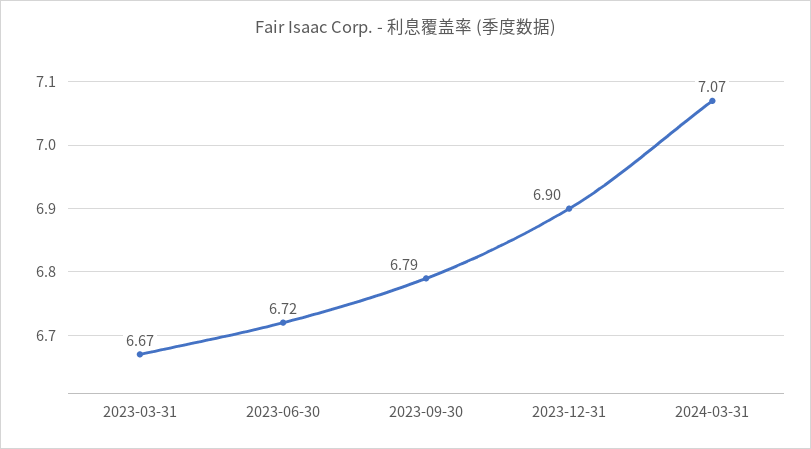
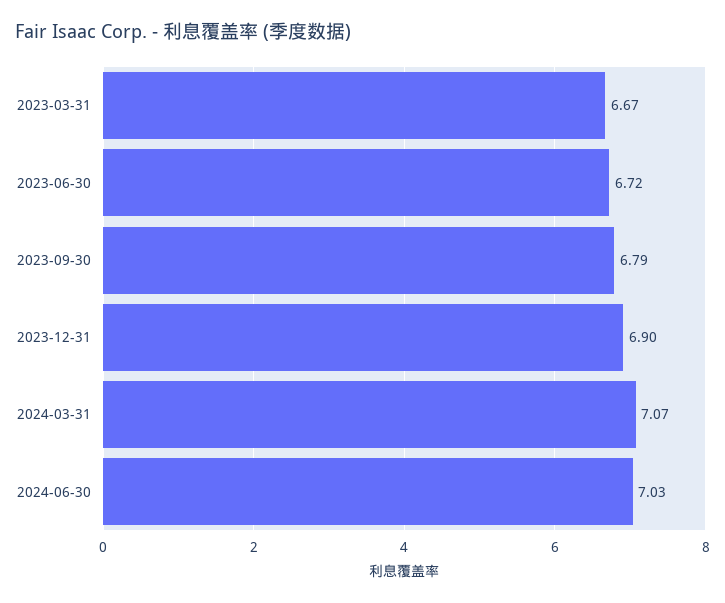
2024-06-30: none -> 7.03

